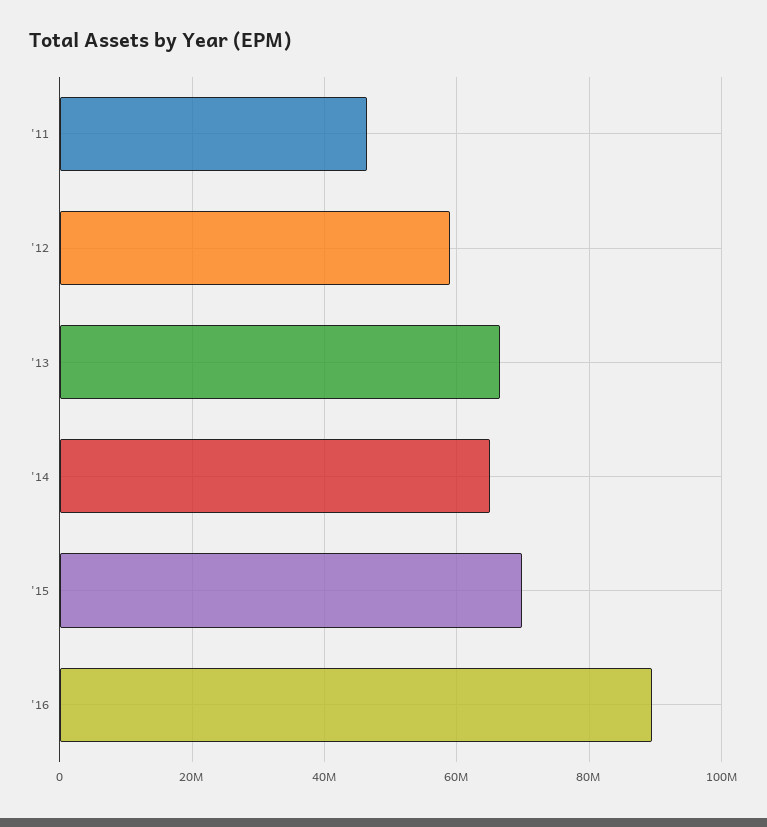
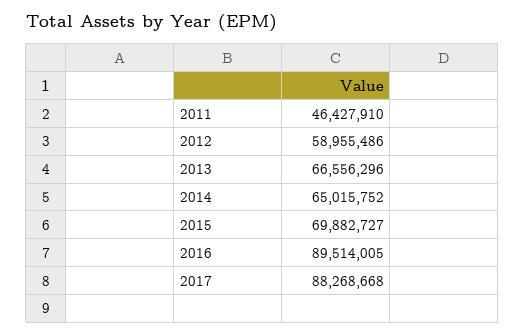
2017: none -> 88268668

